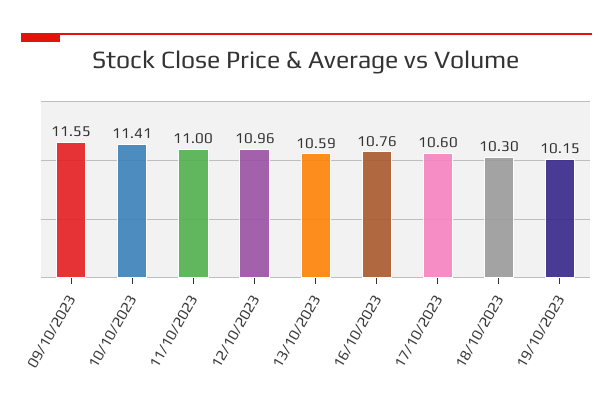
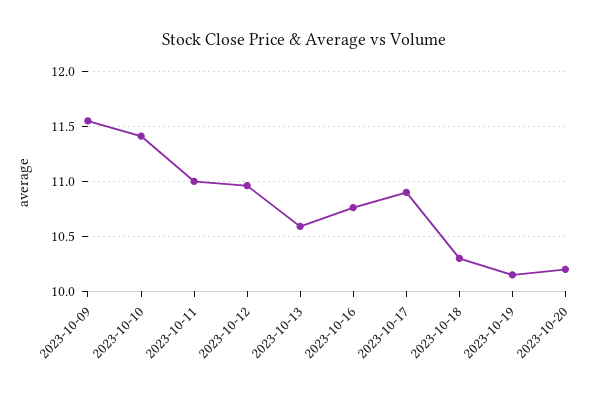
17/10/2023: 10.6 -> 10.9
2023-10-20: none -> 10.2

